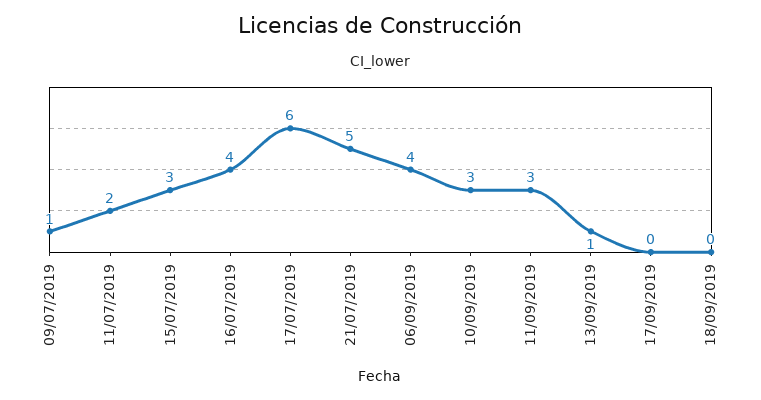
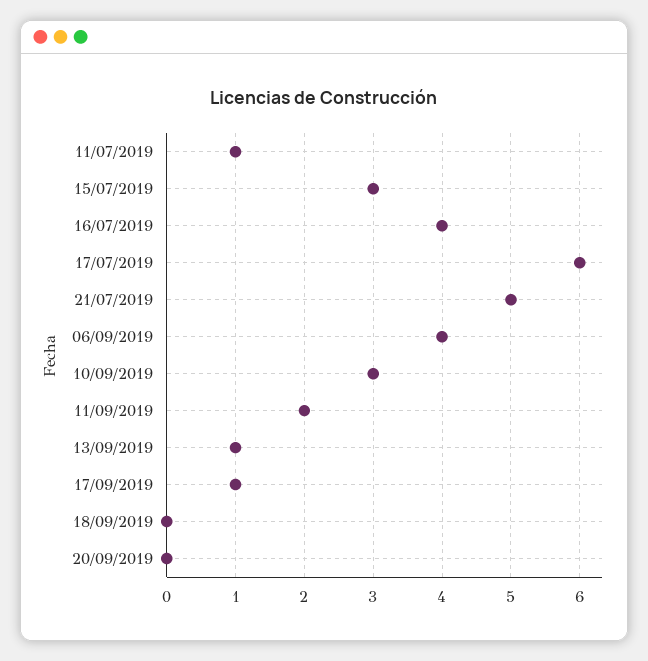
09/07/2019: 1 -> none
11/07/2019: 2 -> 1
11/09/2019: 3 -> 2
17/09/2019: 0 -> 1
20/09/2019: none -> 0

